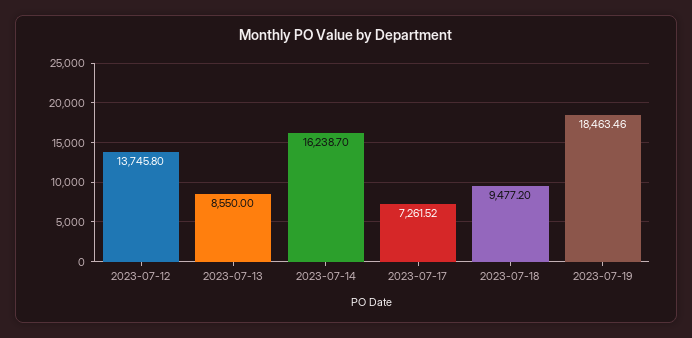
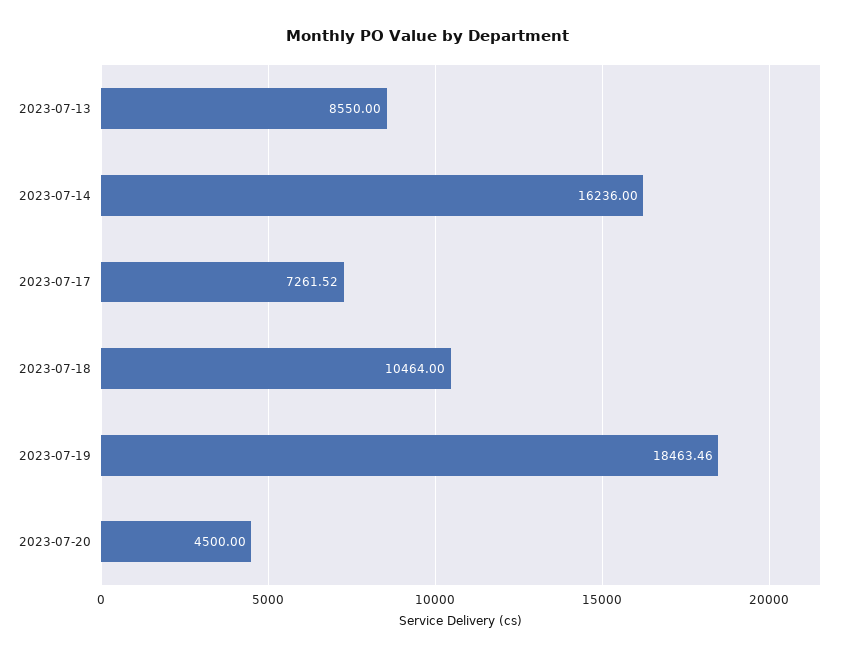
2023-07-12: 13745.8 -> none
2023-07-14: 16238.7 -> 16236
2023-07-18: 9477.2 -> 10464
2023-07-20: none -> 4500

